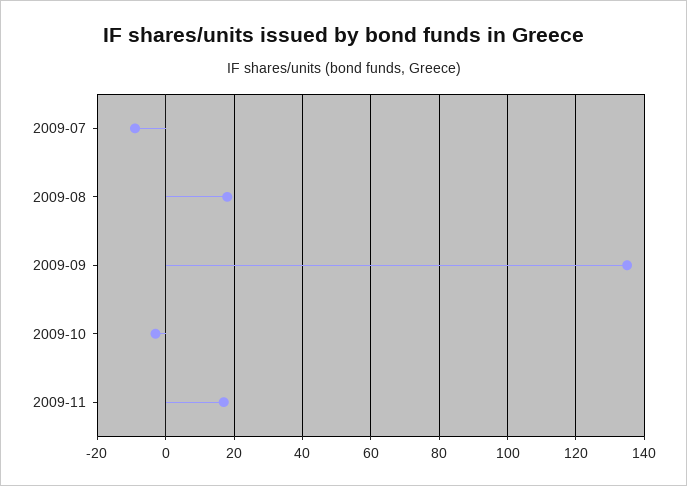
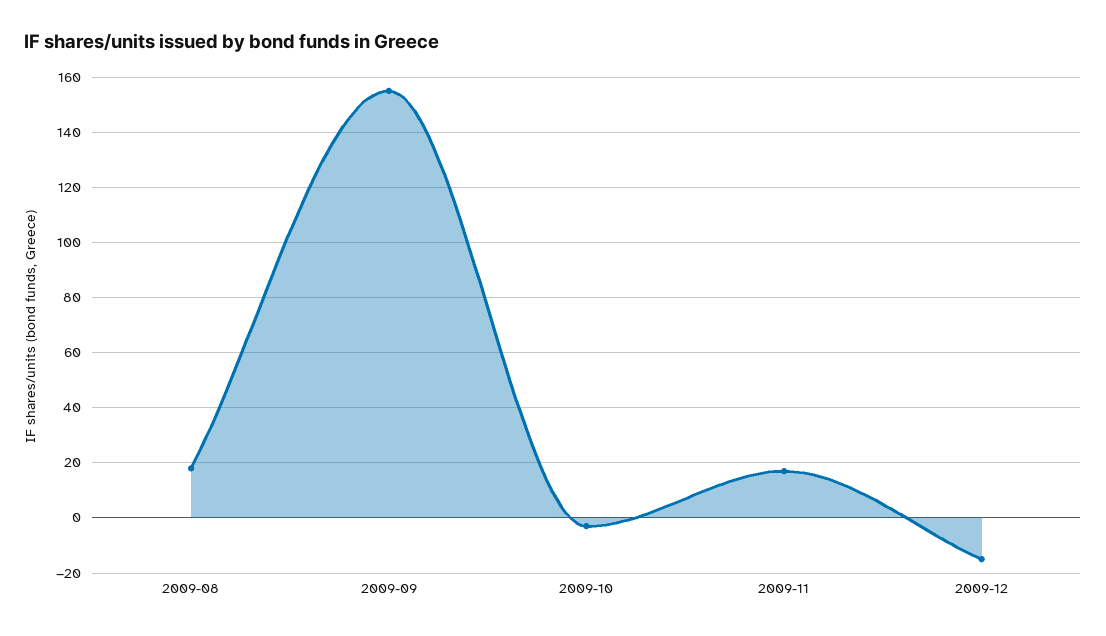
2009-07: -10 -> none
2009-09: 135 -> 155
2009-12: none -> -15

